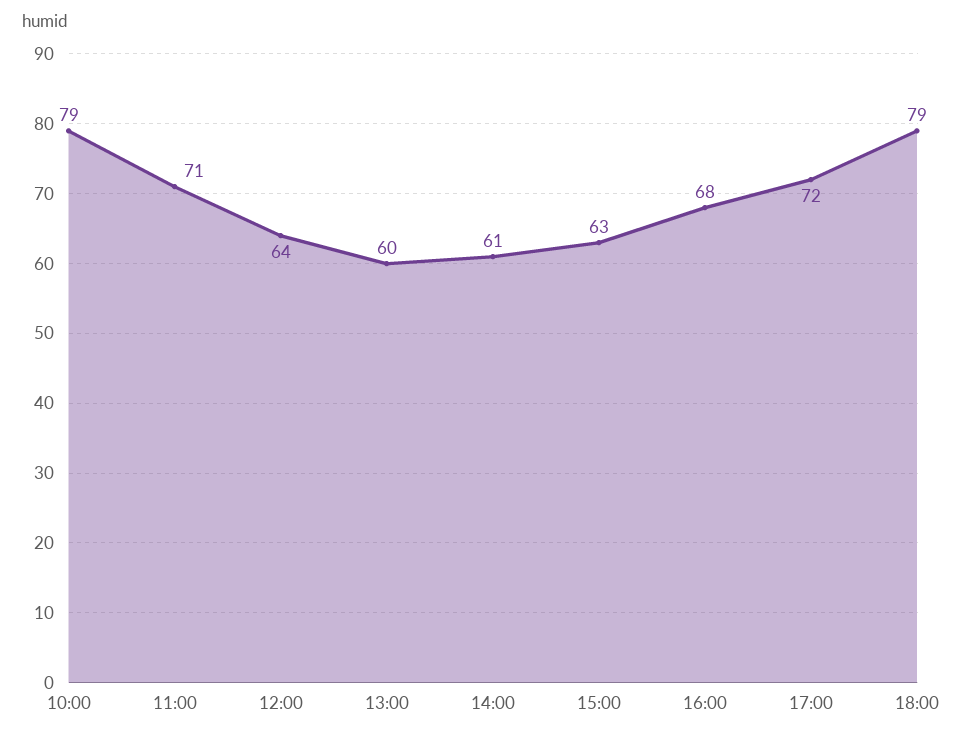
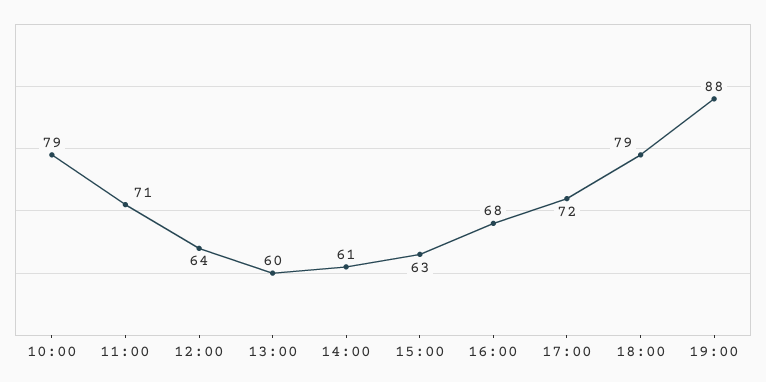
19:00: none -> 88

